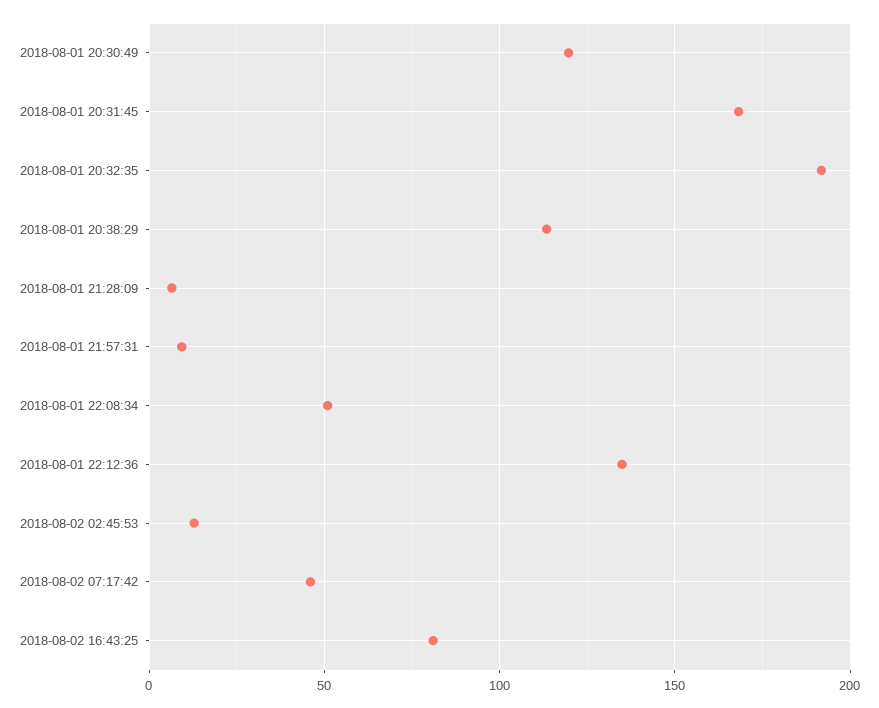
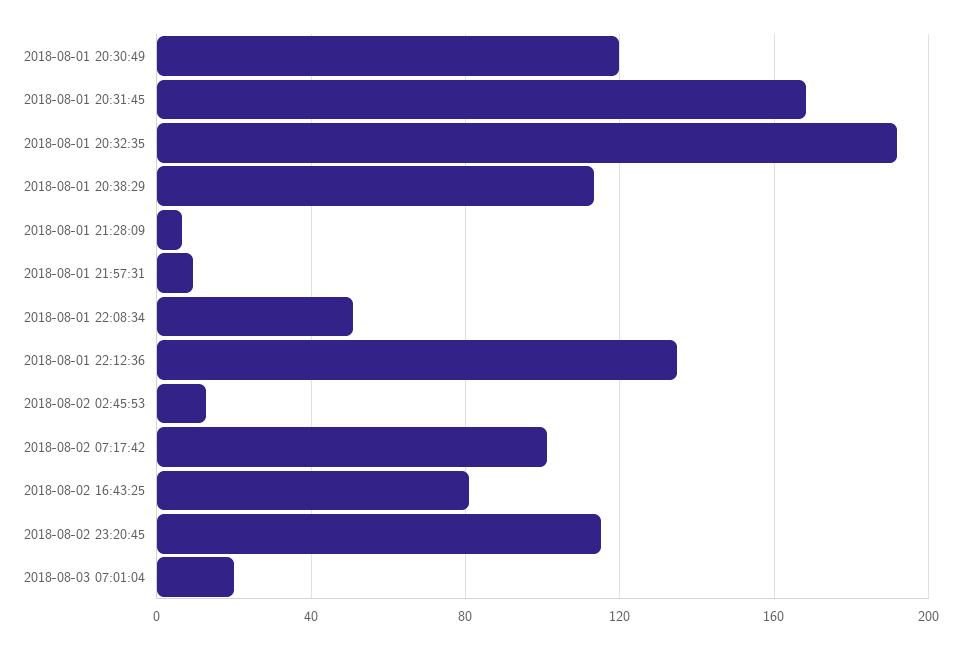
2018-08-02 07:17:42: 45 -> 100
2018-08-02 23:20:45: none -> 115
2018-08-03 07:01:04: none -> 20

